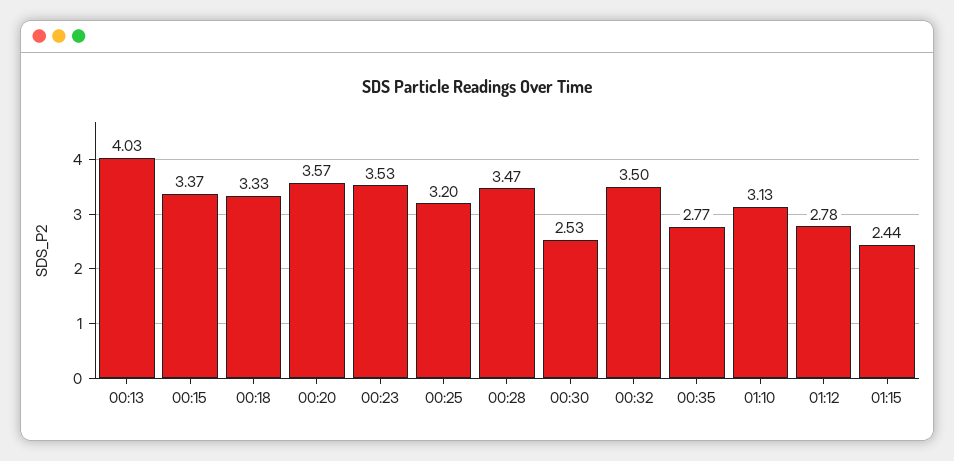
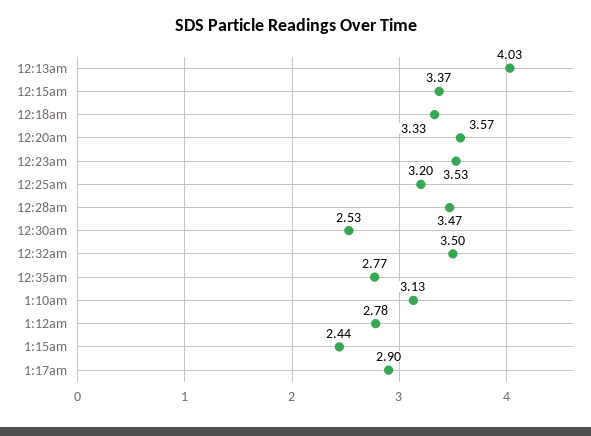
1:17am: none -> 2.9

